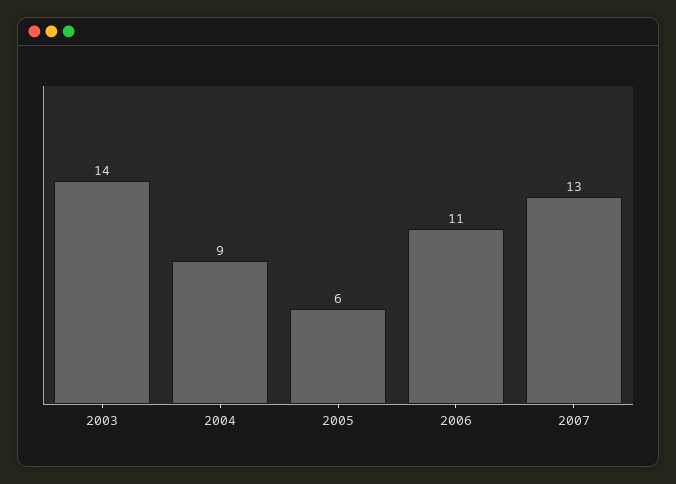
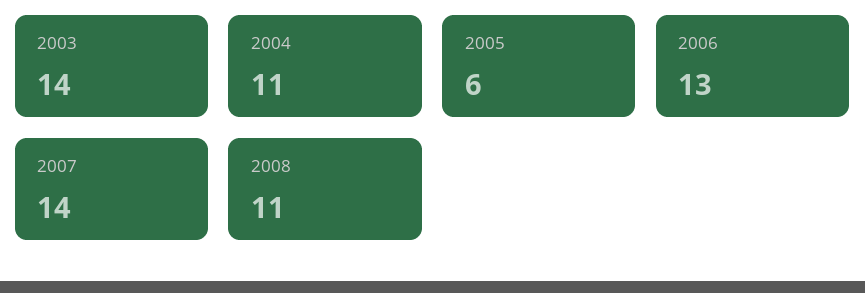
2004: 9 -> 11
2006: 11 -> 13
2007: 13 -> 14
2008: none -> 11

